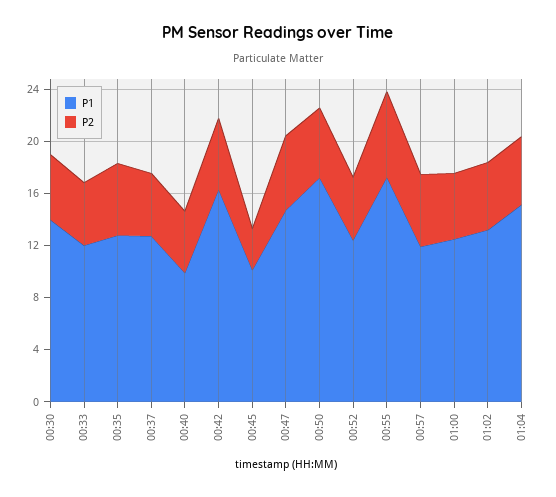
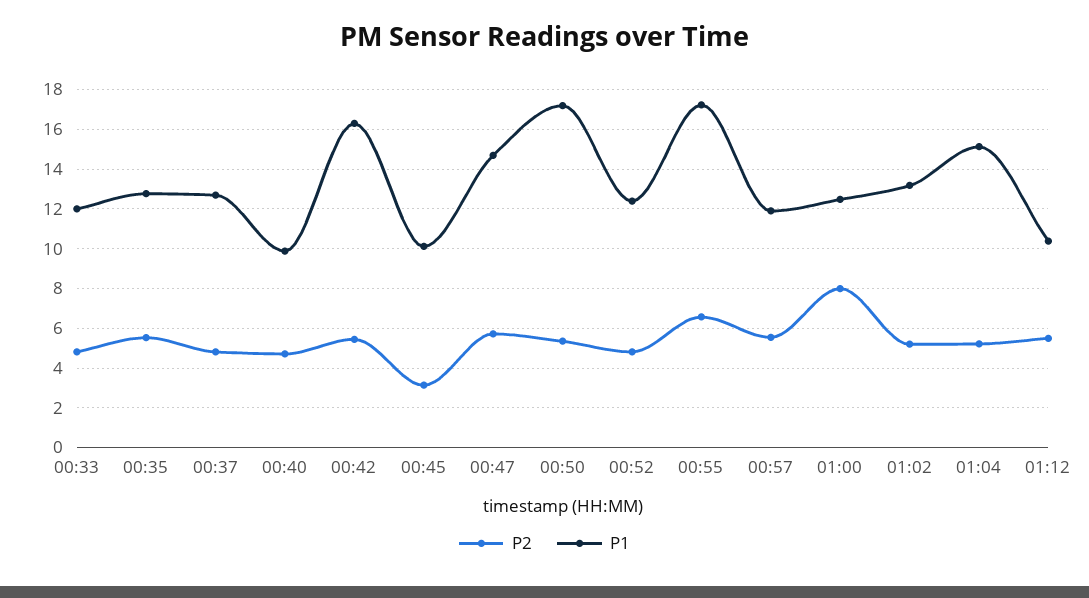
P1, 00:30: 14 -> none
P2, 00:30: 5 -> none
P2, 01:00: 5 -> 8
P2, 01:12: none -> 5.5
P1, 01:12: none -> 10.5

